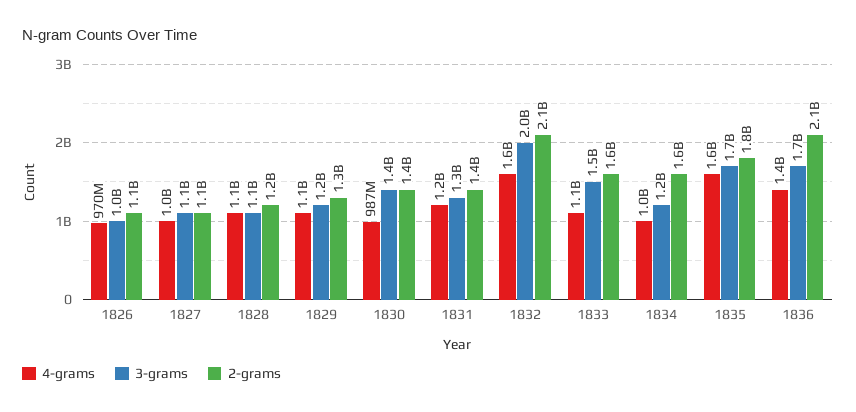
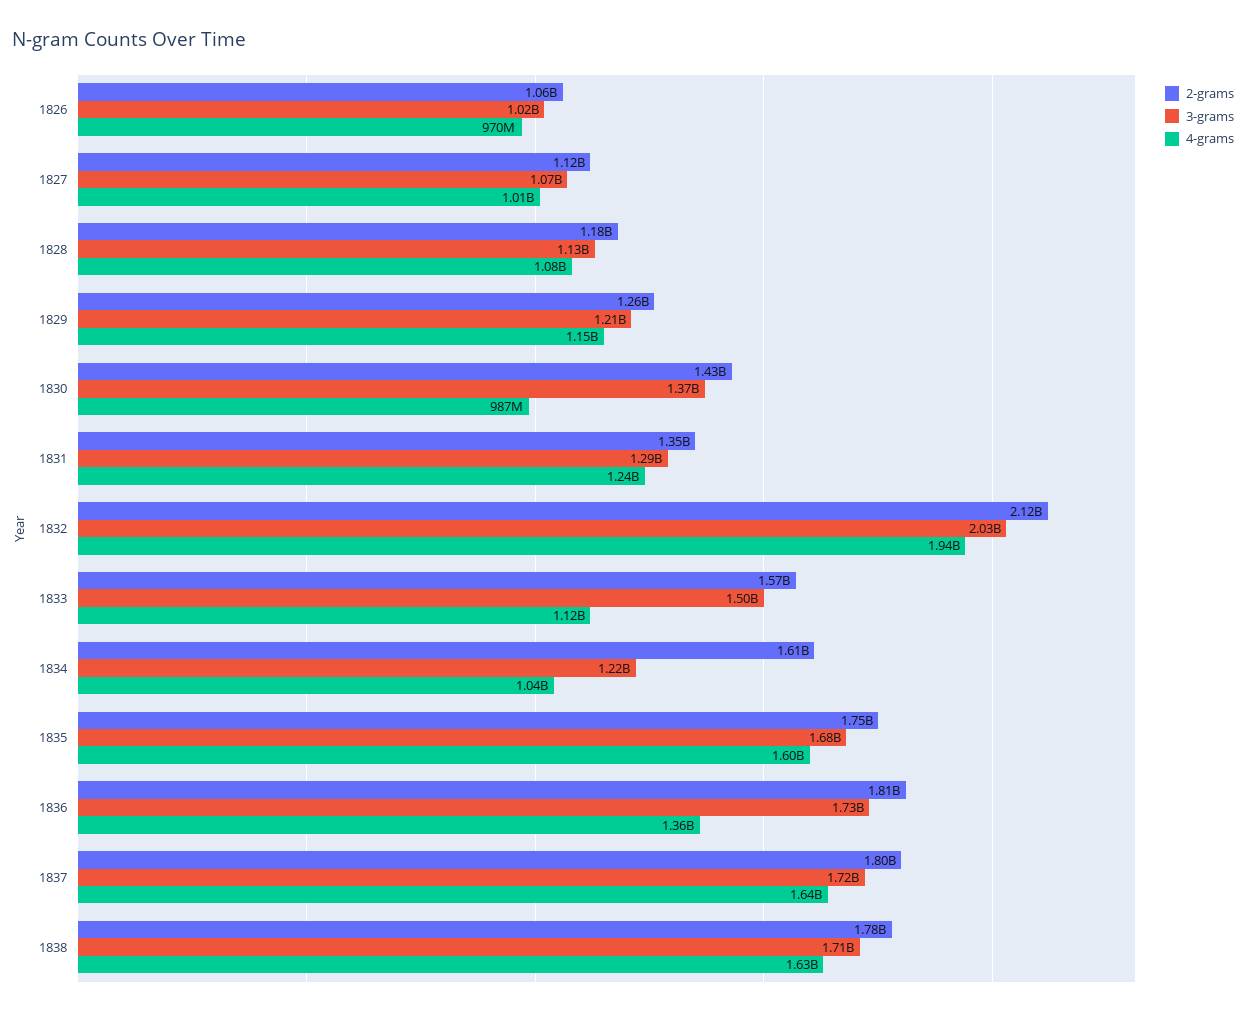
4-grams, 1832: 1600000000 -> 1940000000
2-grams, 1836: 2100000000 -> 1810000000
2-grams, 1837: none -> 1800000000
3-grams, 1837: none -> 1720000000
4-grams, 1837: none -> 1640000000
2-grams, 1838: none -> 1780000000
3-grams, 1838: none -> 1710000000
4-grams, 1838: none -> 1630000000

